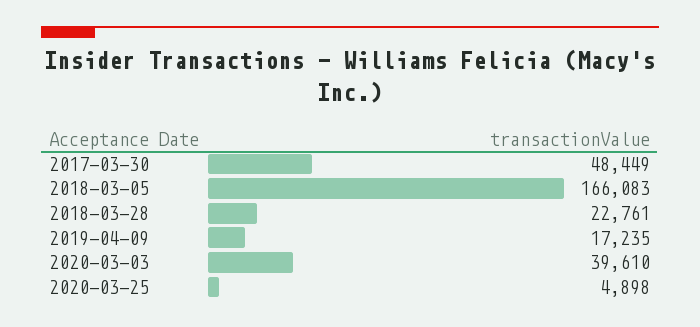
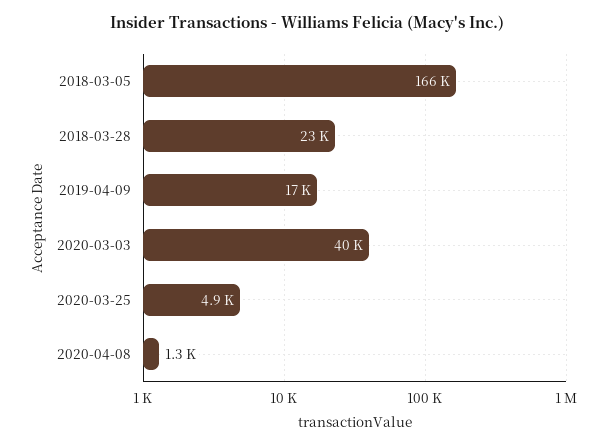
2017-03-30: 48449 -> none
2020-04-08: none -> 1300

